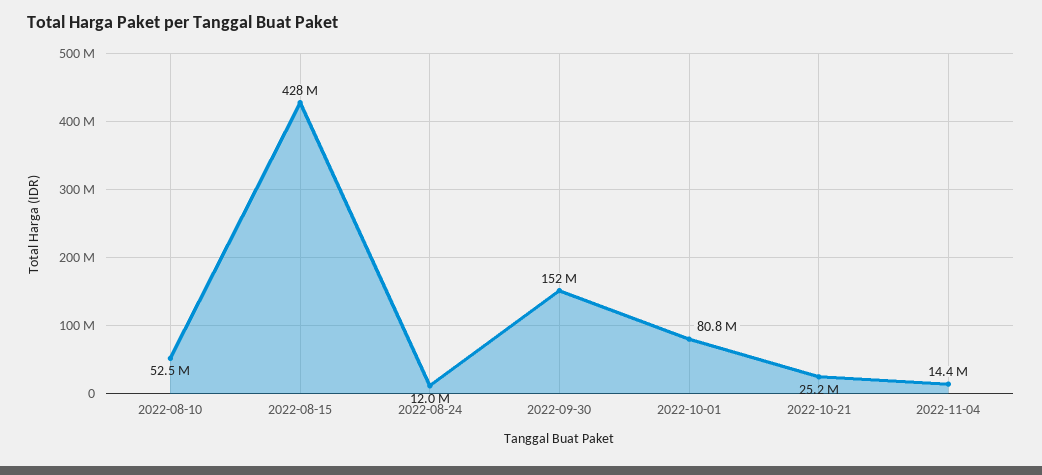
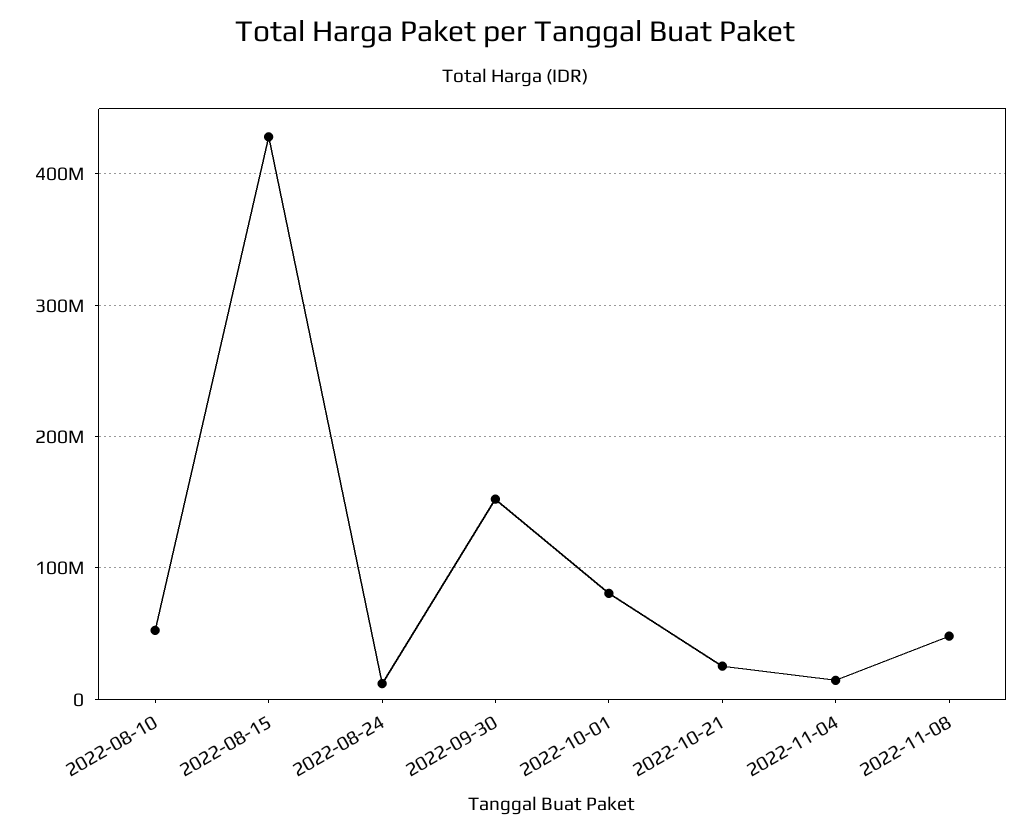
2022-11-08: none -> 50000000

